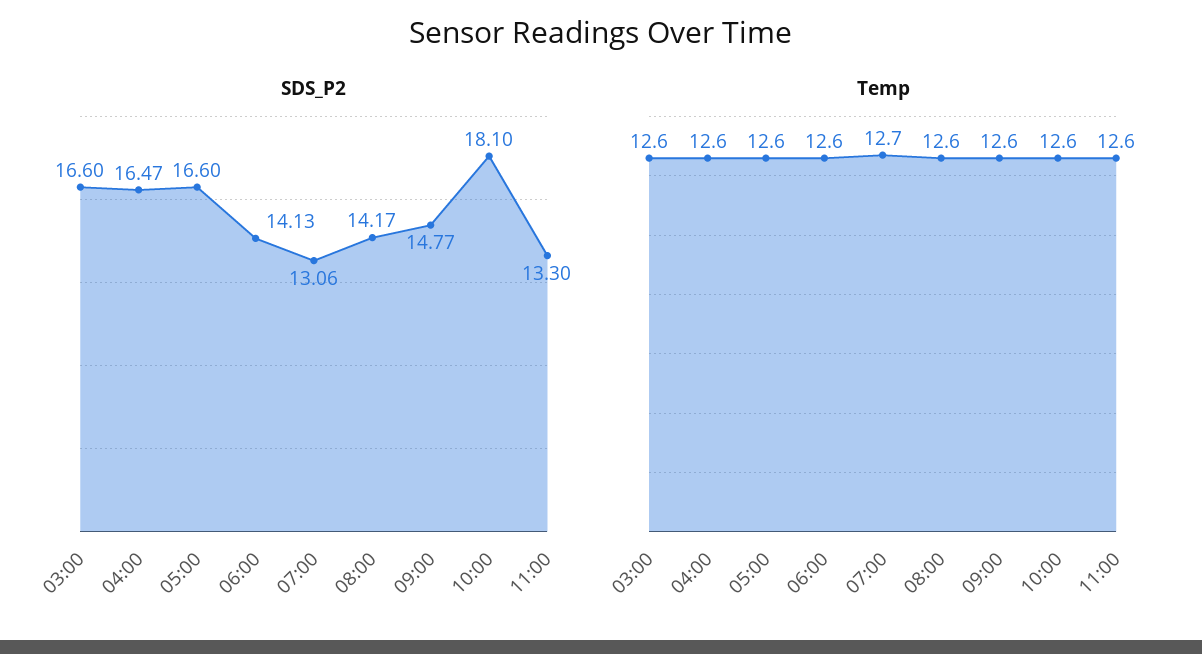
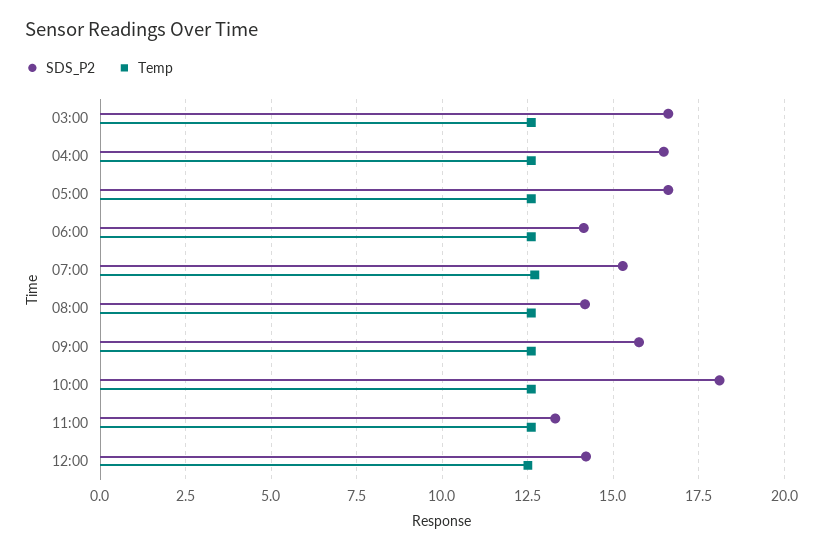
SDS_P2, 07:00: 13.06 -> 15.25
SDS_P2, 09:00: 14.77 -> 15.75
SDS_P2, 12:00: none -> 14.25
Temp, 12:00: none -> 12.5

